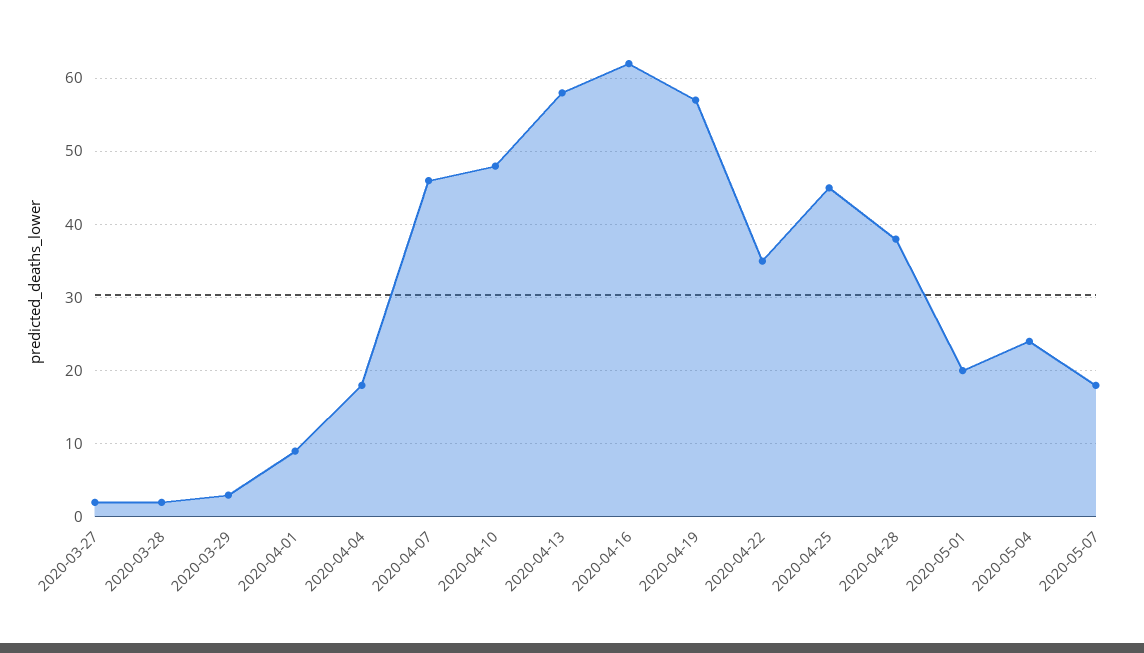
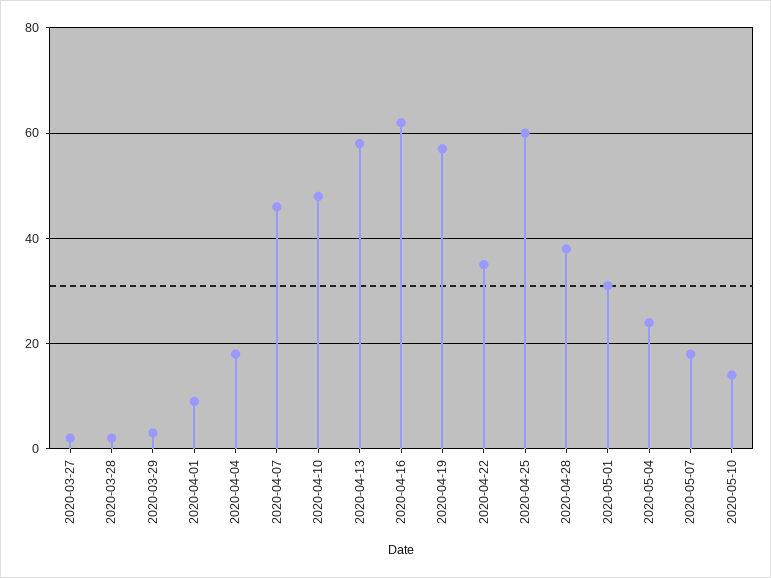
2020-04-25: 45 -> 60
2020-05-01: 20 -> 30
2020-05-10: none -> 15

